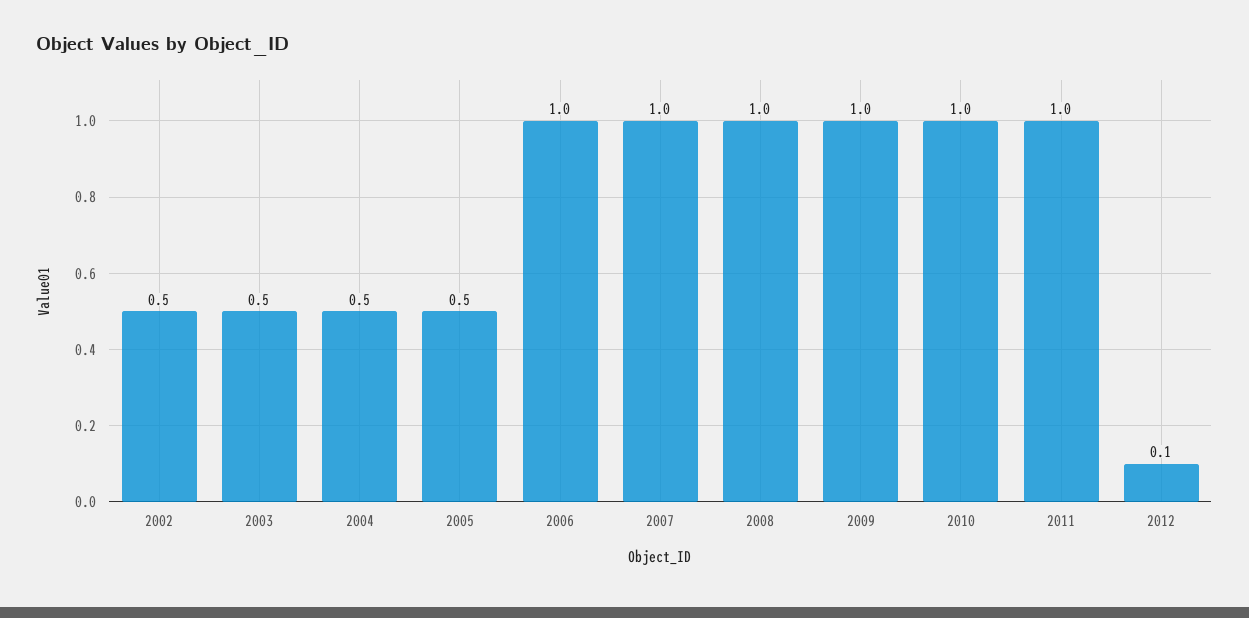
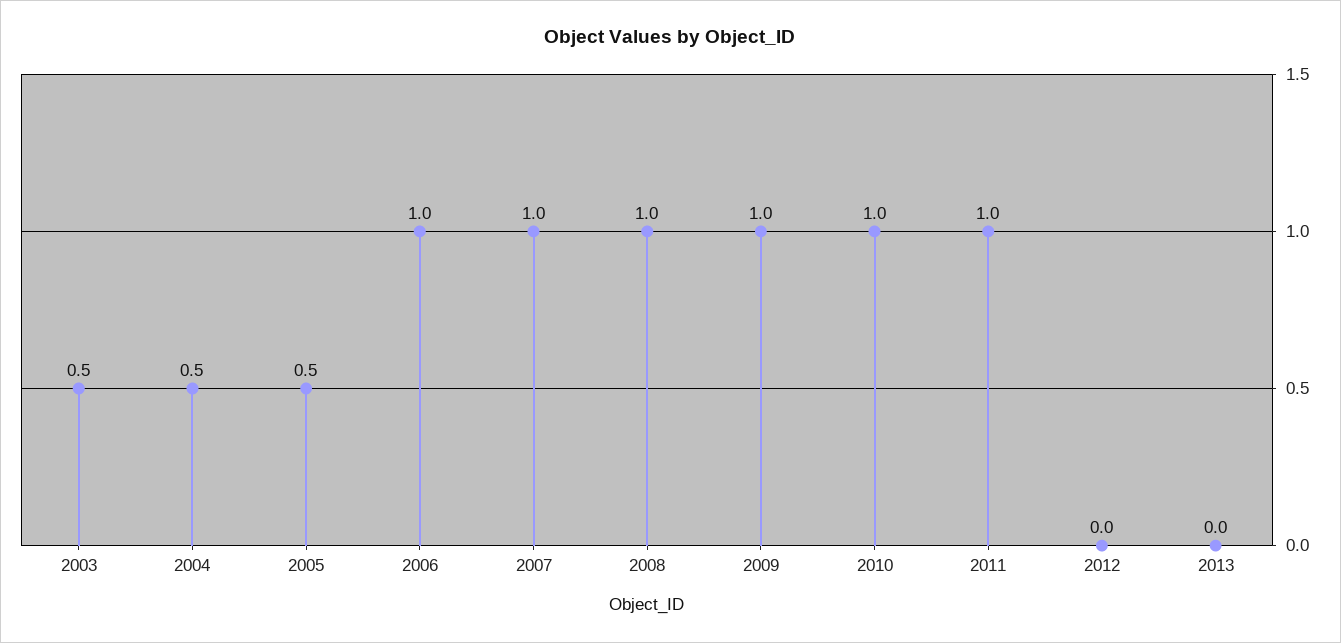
2002: 0.5 -> none
2012: 0.1 -> 0
2013: none -> 0

